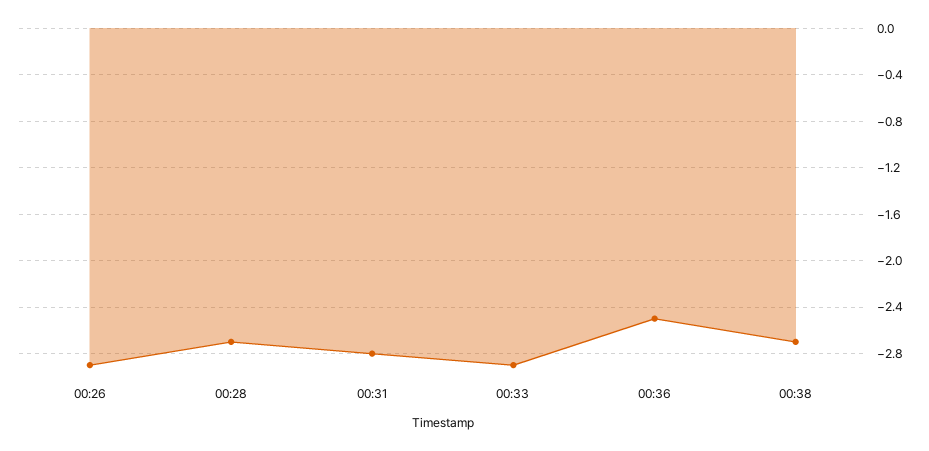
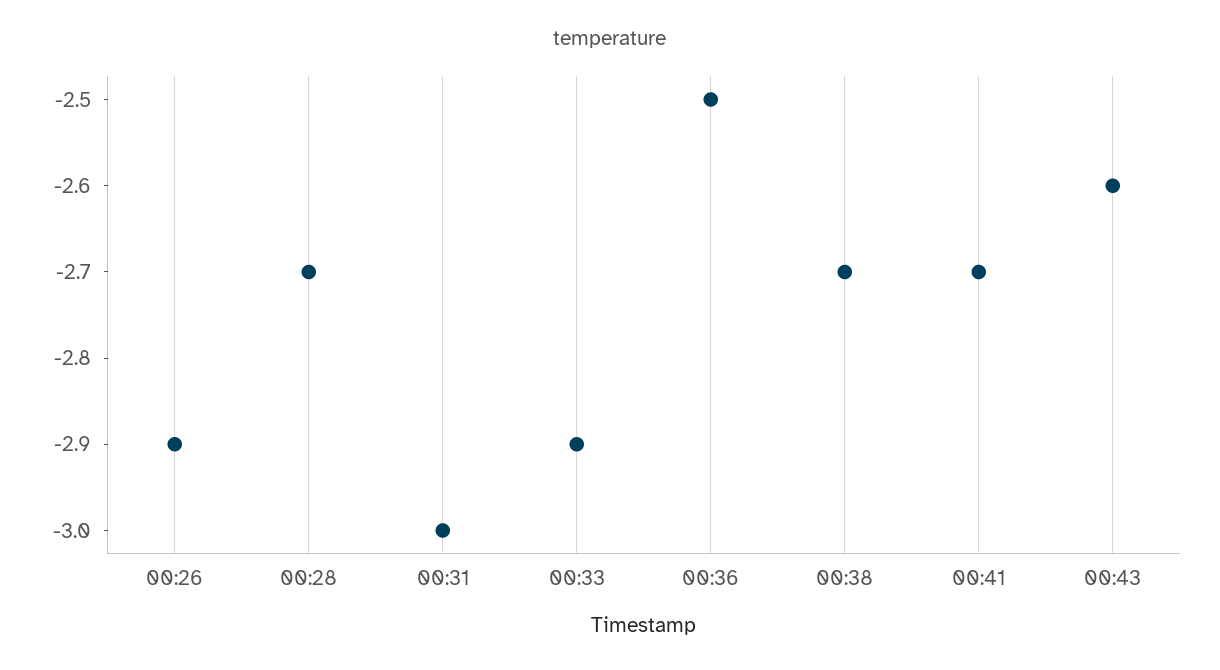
00:31: -2.8 -> -3
00:41: none -> -2.7
00:43: none -> -2.6

